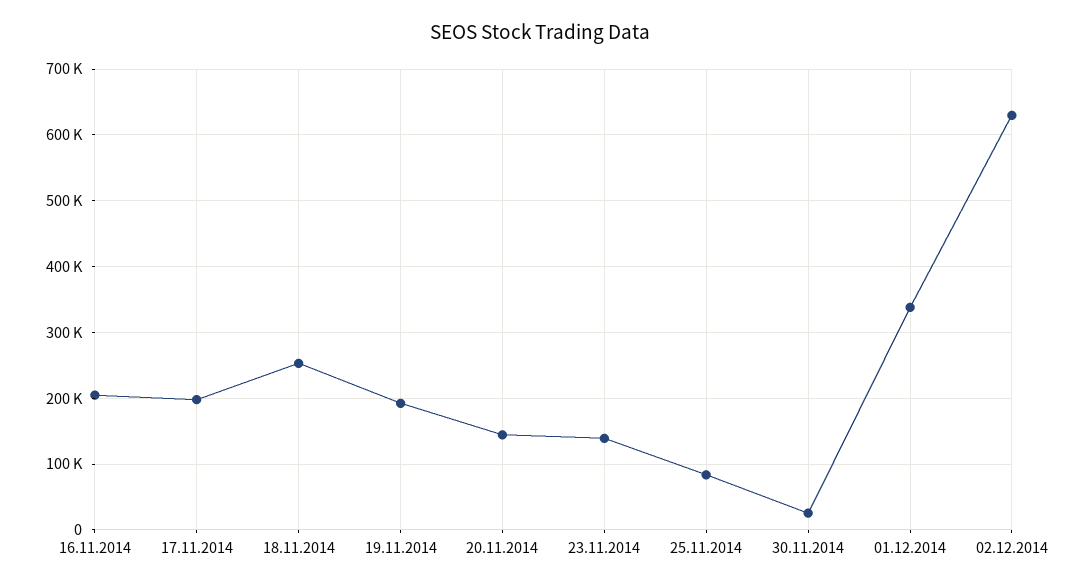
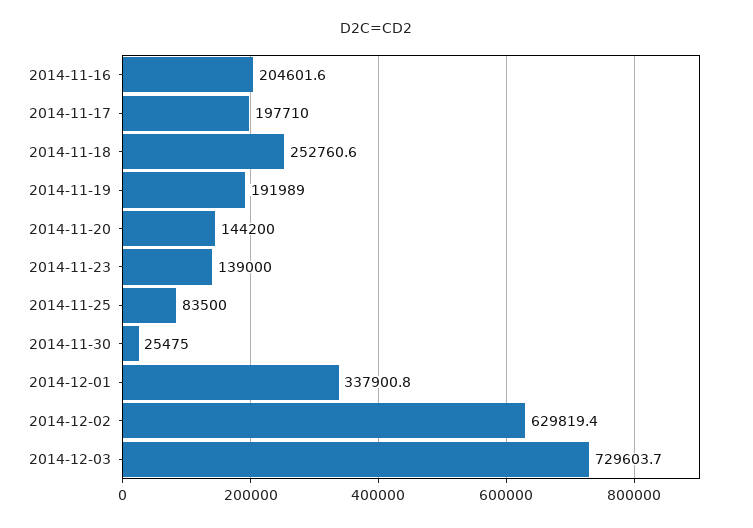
2014-12-03: none -> 729603.7

